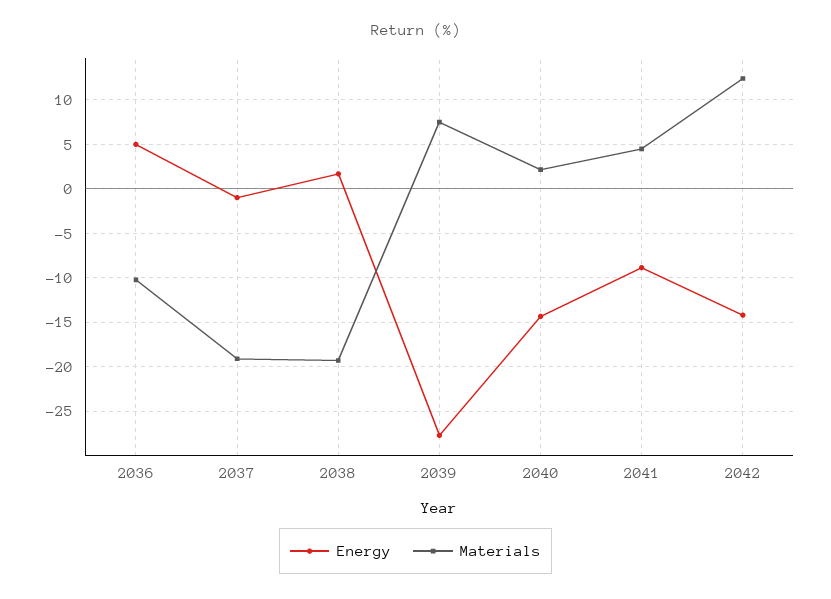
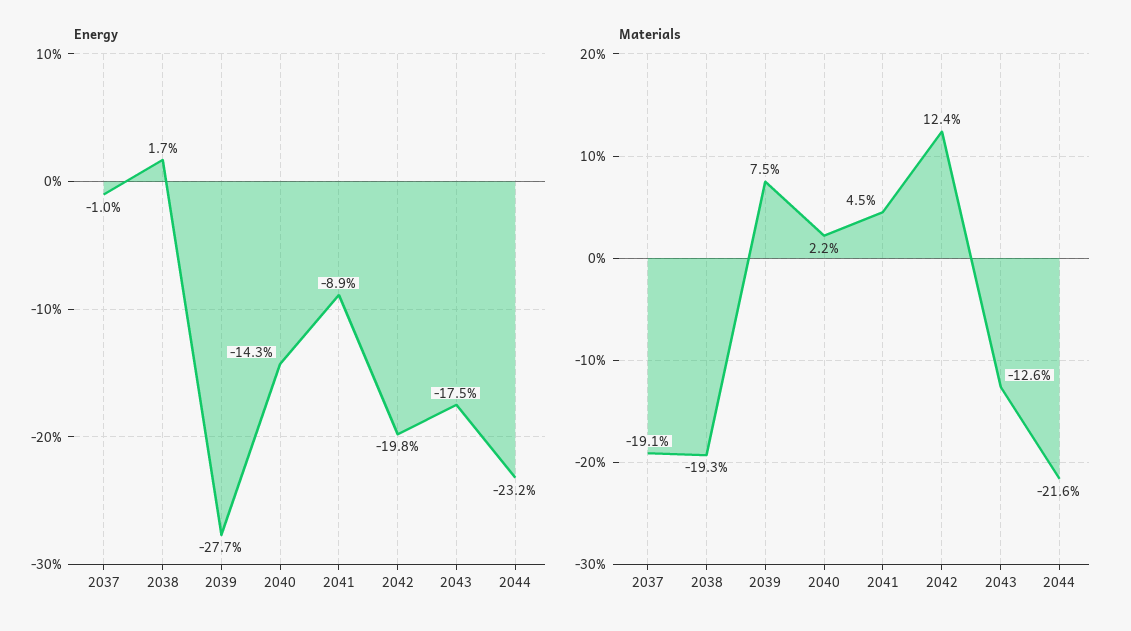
Energy, 2036: 5 -> none
Materials, 2036: -10 -> none
Energy, 2042: -14 -> -19.8
Energy, 2043: none -> -17.5
Energy, 2044: none -> -23.2
Materials, 2043: none -> -12.6
Materials, 2044: none -> -21.6

